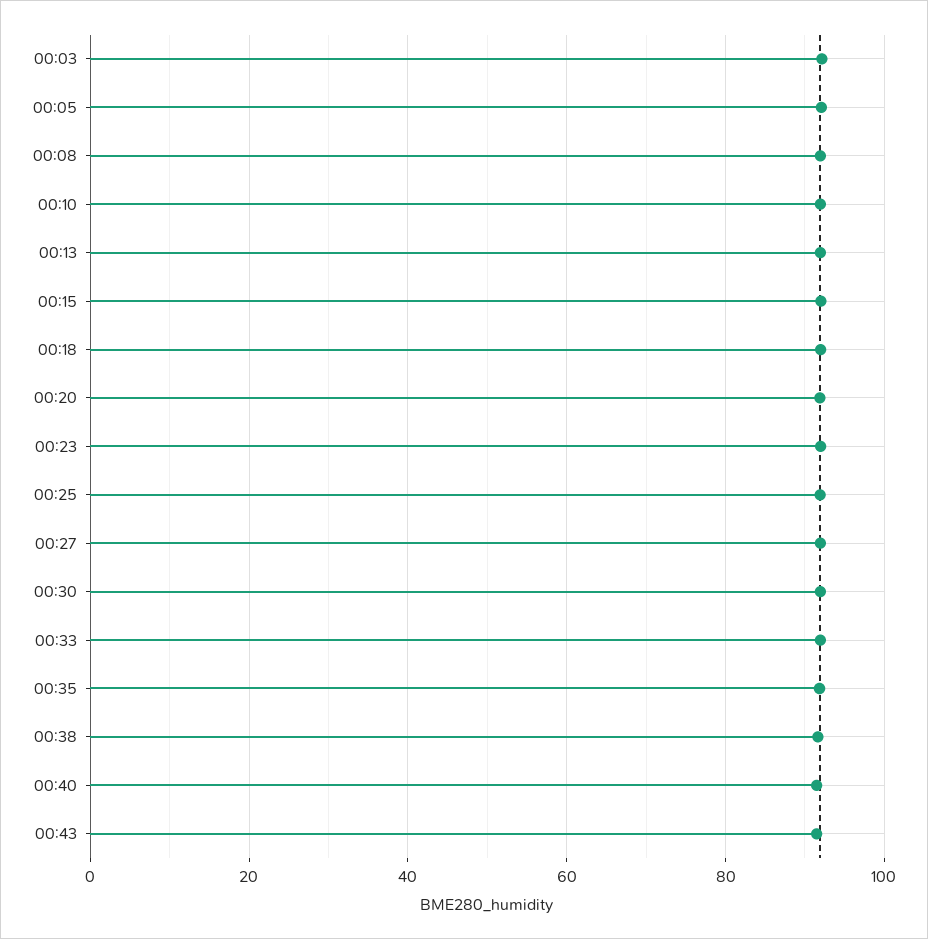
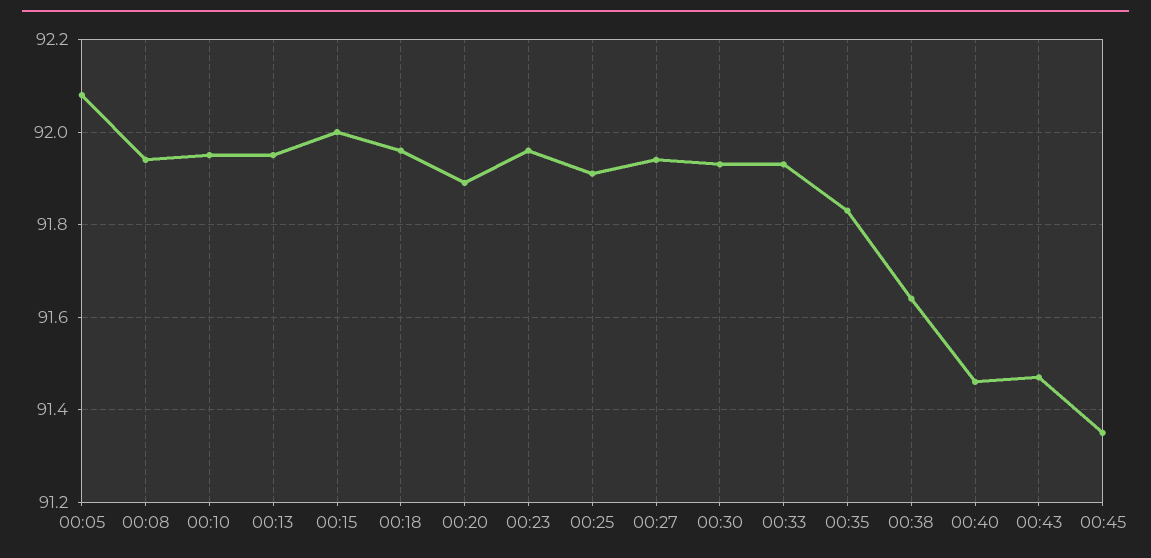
00:03: 92 -> none
00:45: none -> 91.35

